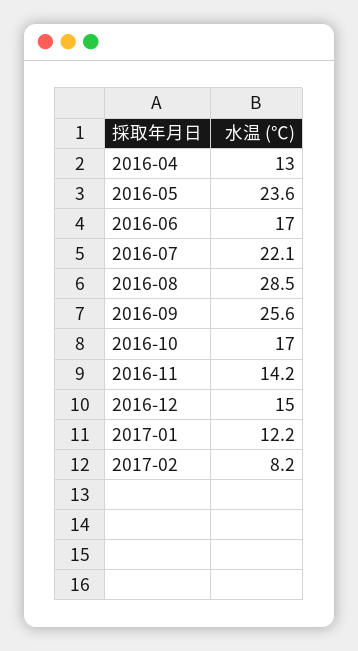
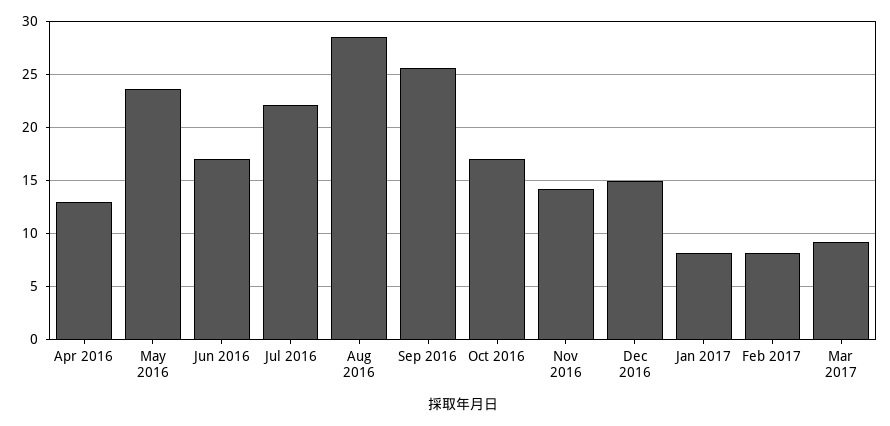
2017-01: 12.2 -> 8
Mar 2017: none -> 9

